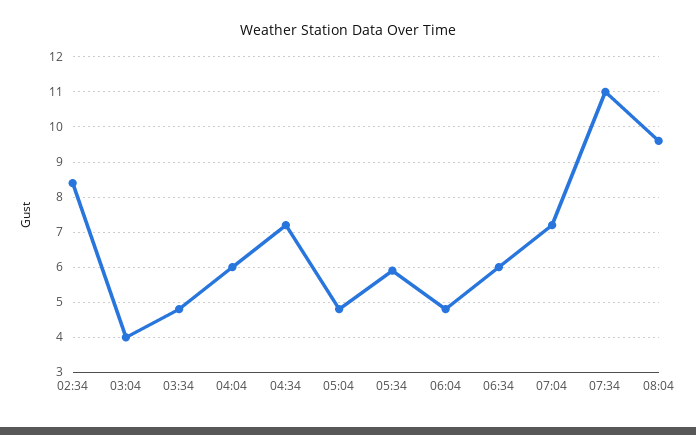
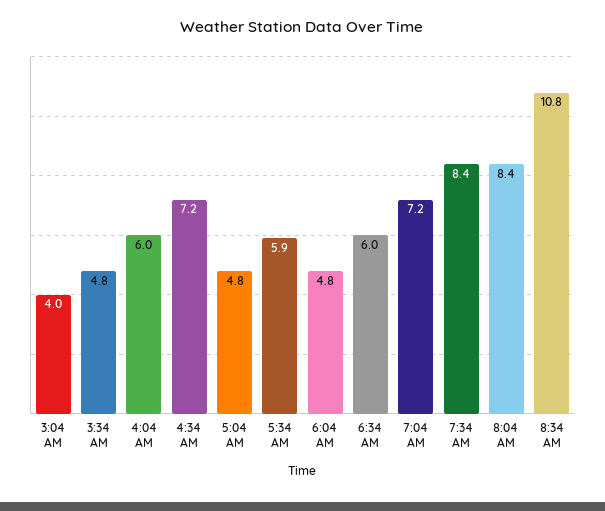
02:34: 8.5 -> none
07:34: 11 -> 8.4
08:04: 9.5 -> 8.4
8:34 AM: none -> 10.8

